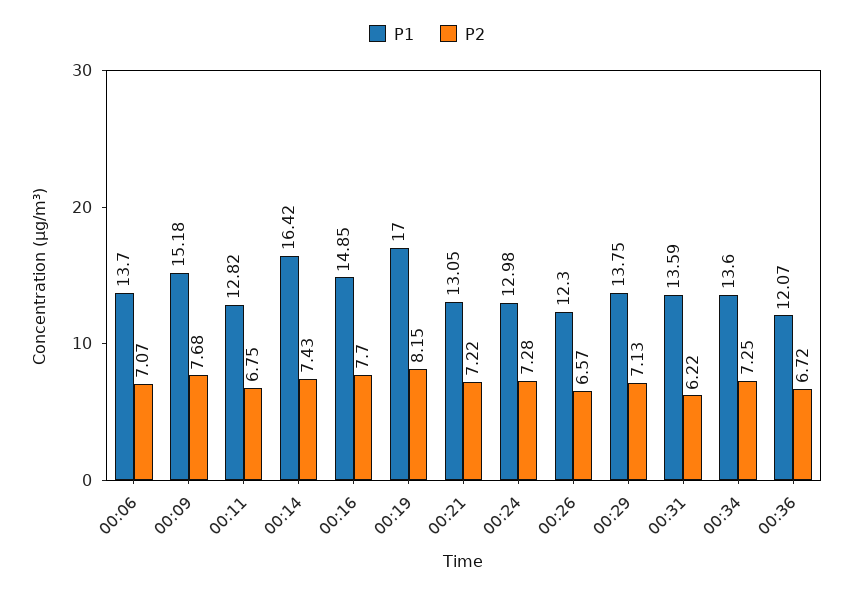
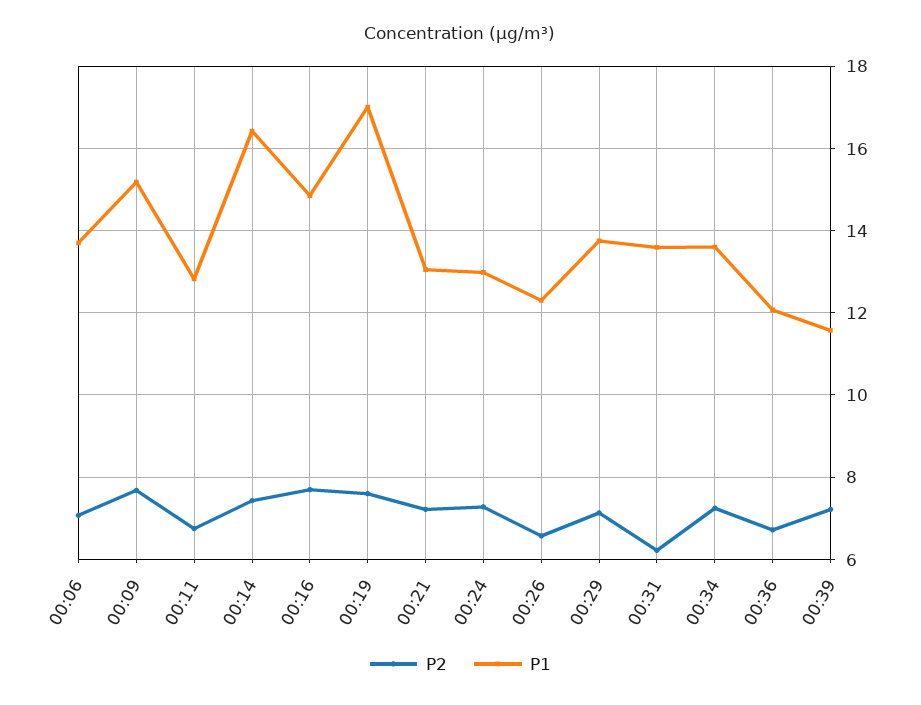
P2, 00:19: 8.15 -> 7.6
P2, 00:39: none -> 7.2
P1, 00:39: none -> 11.6

